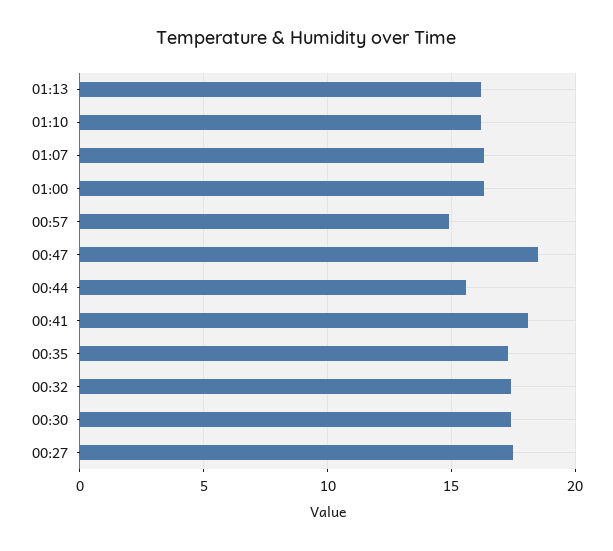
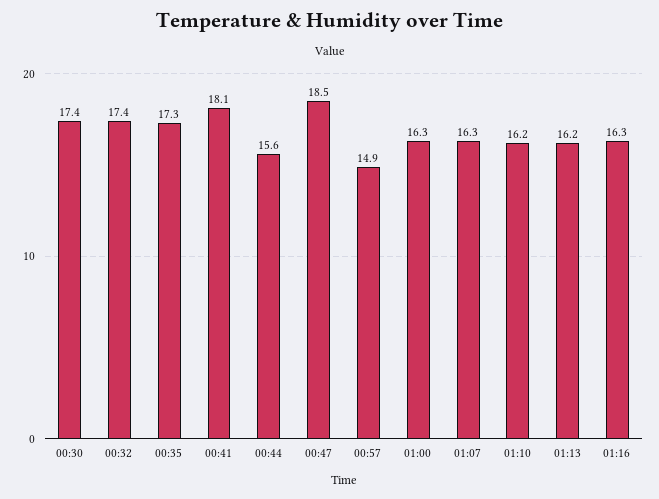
00:27: 17.5 -> none
01:16: none -> 16.3

